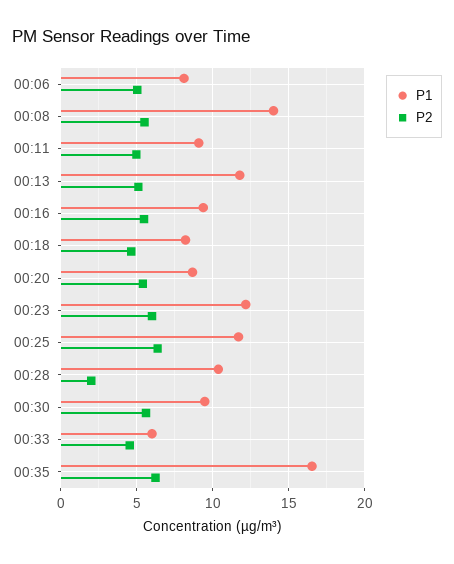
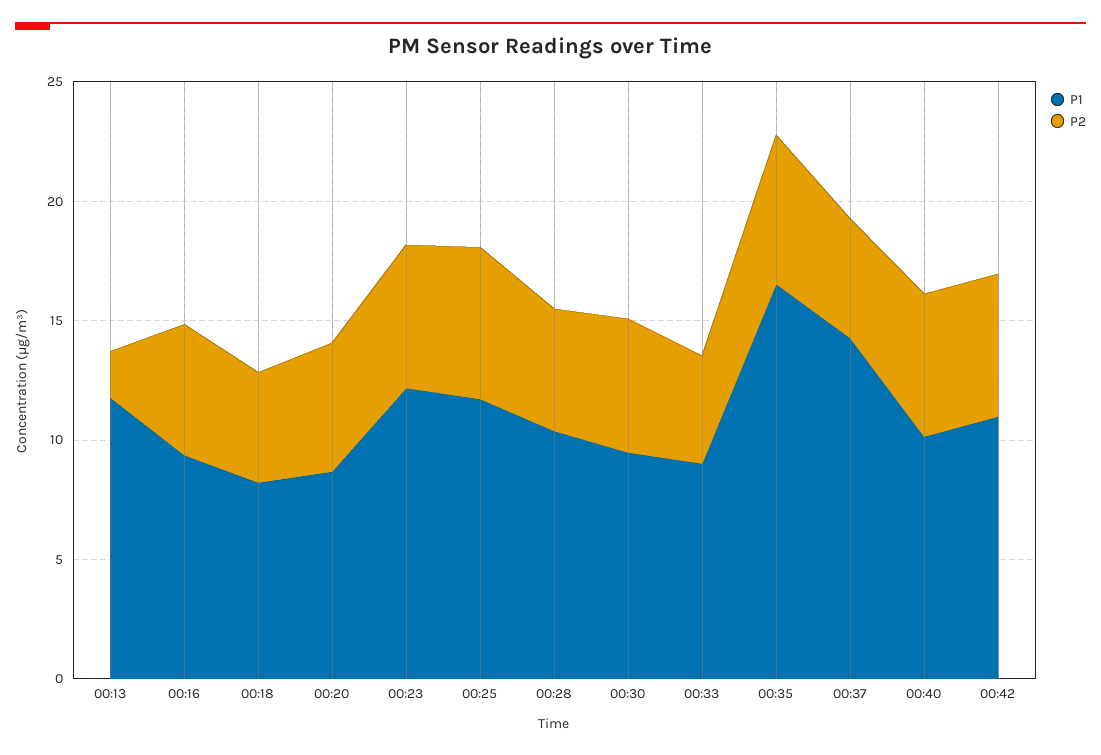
P1, 00:06: 8 -> none
P2, 00:06: 5 -> none
P1, 00:08: 14 -> none
P2, 00:08: 5.5 -> none
P1, 00:11: 9 -> none
P2, 00:11: 5 -> none
P2, 00:13: 5 -> 2
P2, 00:28: 2 -> 5
P1, 00:33: 6 -> 9
P1, 00:37: none -> 14
P2, 00:37: none -> 5
P1, 00:40: none -> 10
P2, 00:40: none -> 6
P1, 00:42: none -> 11
P2, 00:42: none -> 6

